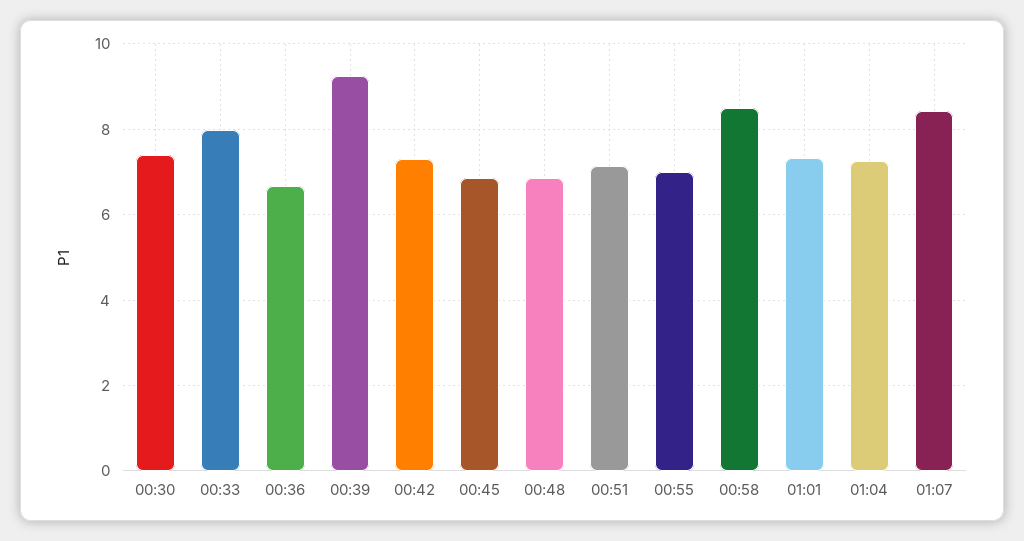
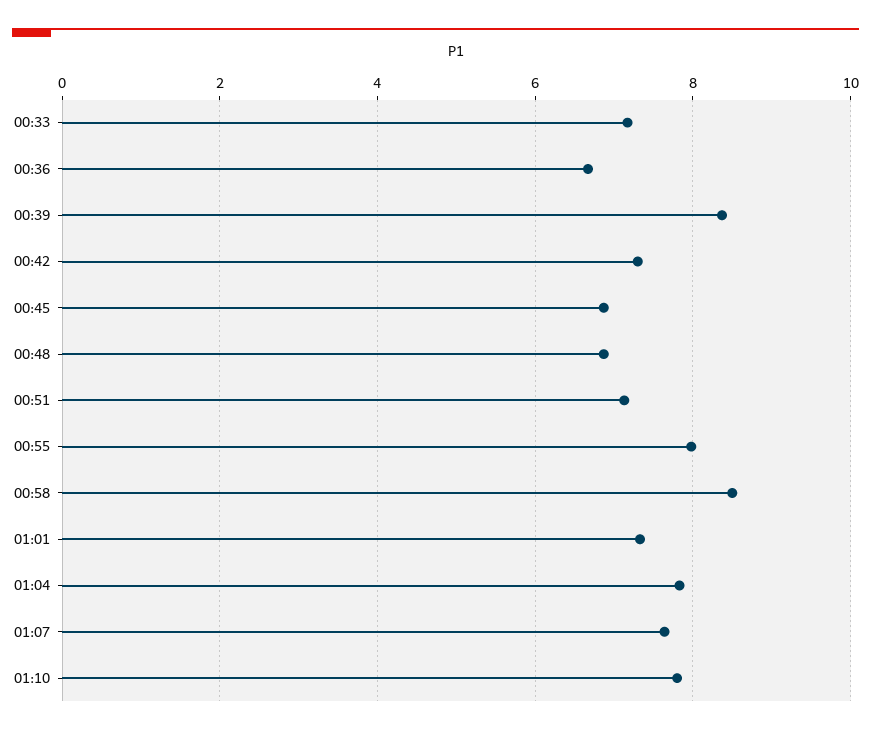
00:30: 7.4 -> none
00:33: 8 -> 7.2
00:39: 9.2 -> 8.4
00:55: 7 -> 8
01:04: 7.2 -> 7.8
01:07: 8.4 -> 7.6
01:10: none -> 7.8

